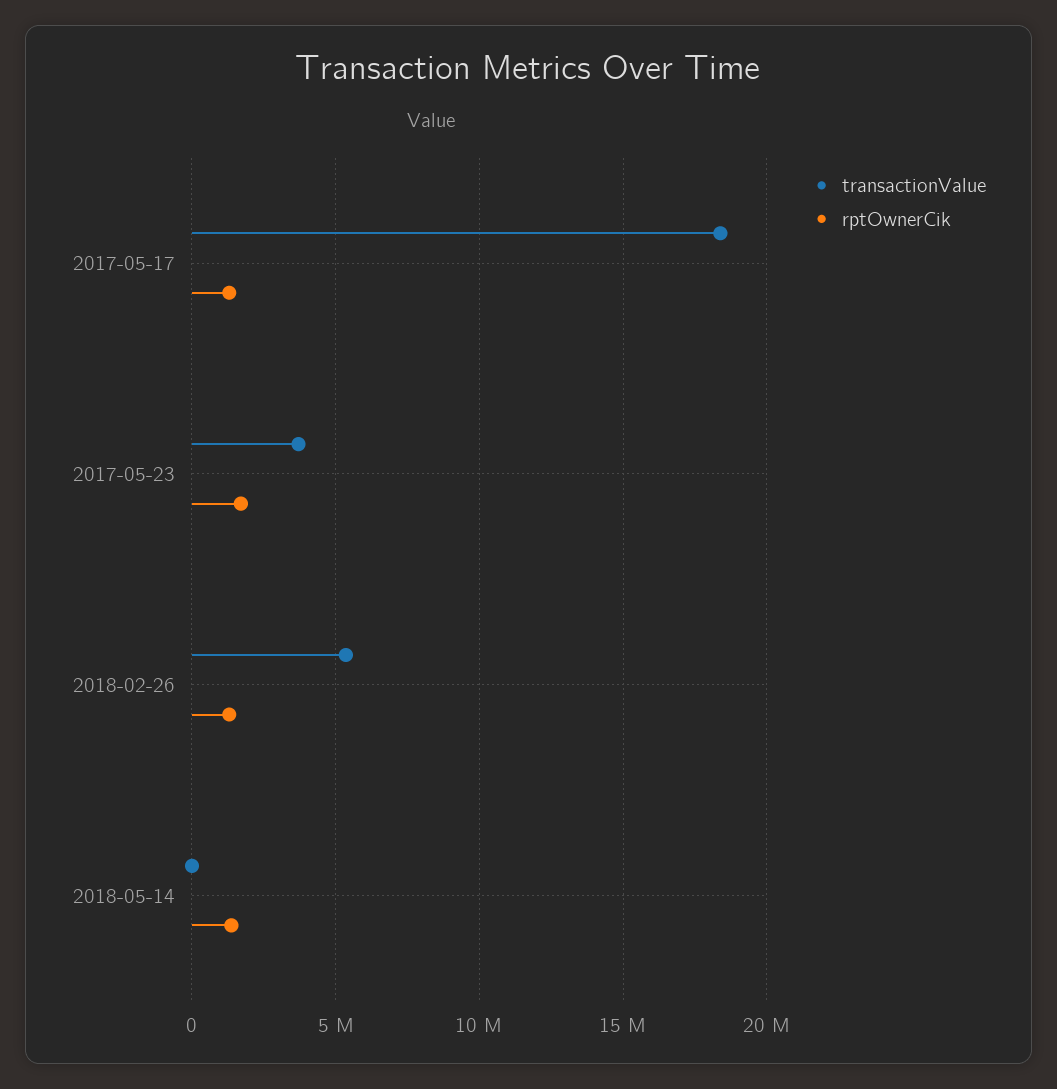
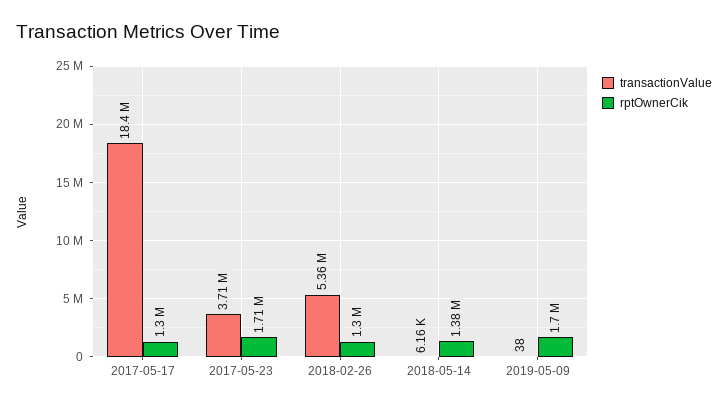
transactionValue, 2019-05-09: none -> 38
rptOwnerCik, 2019-05-09: none -> 1700000

